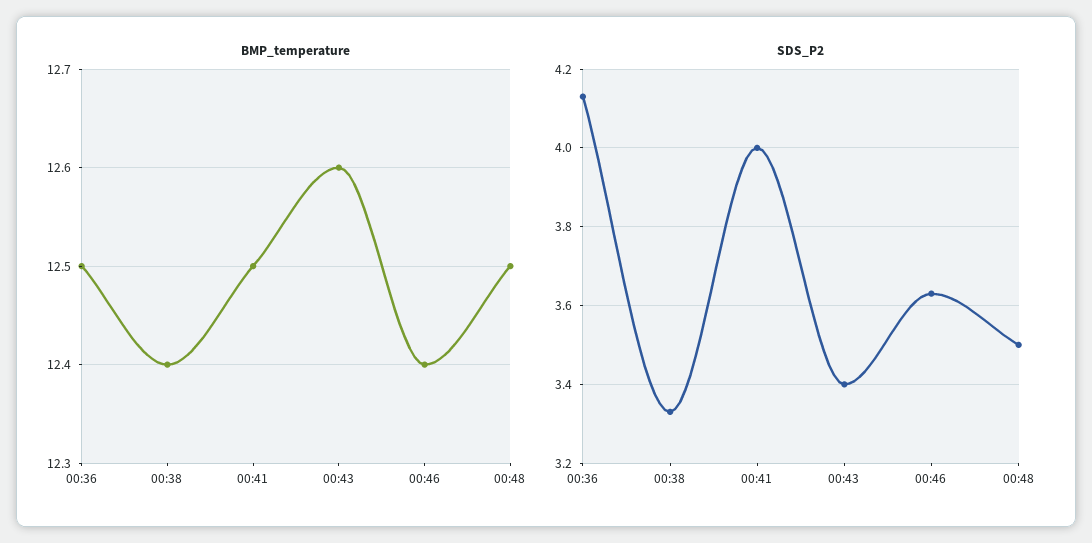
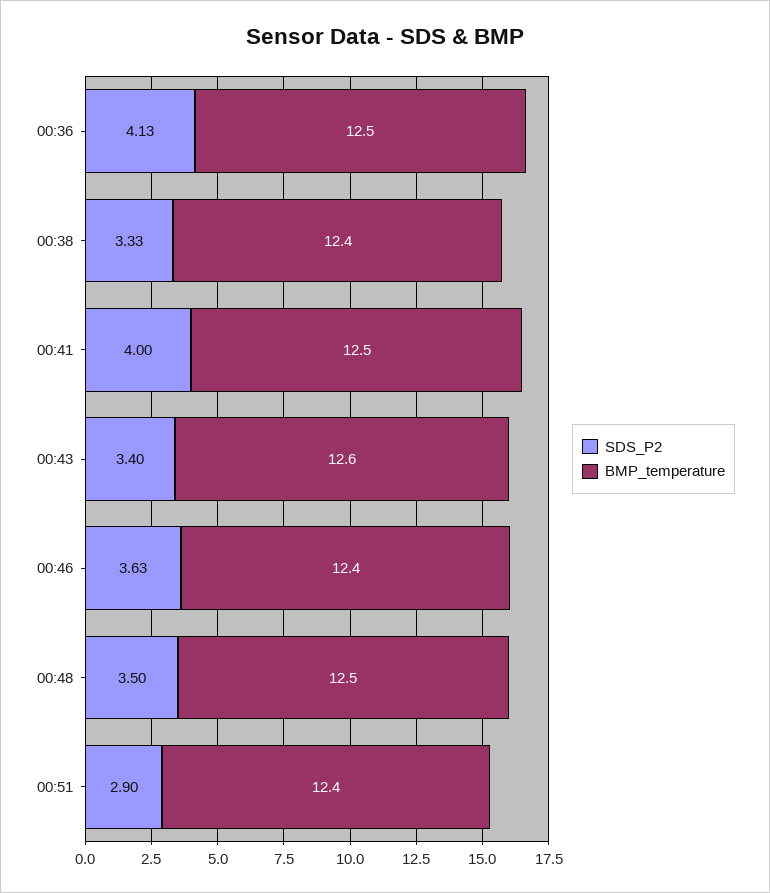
SDS_P2, 00:51: none -> 2.9
BMP_temperature, 00:51: none -> 12.4

